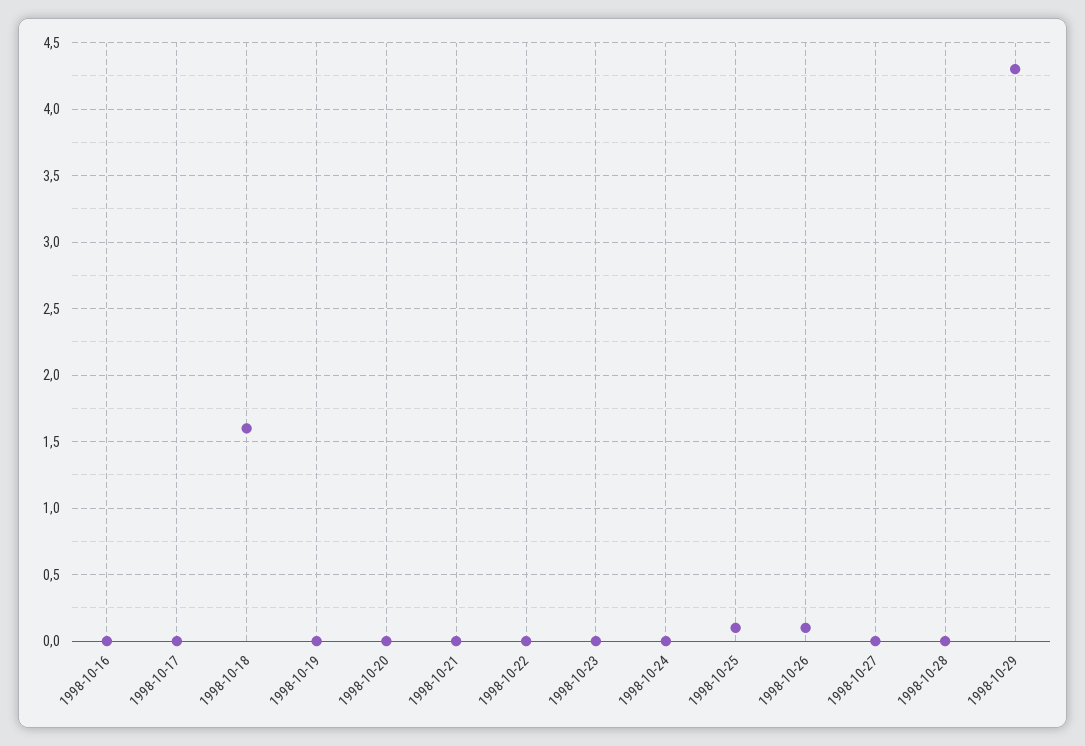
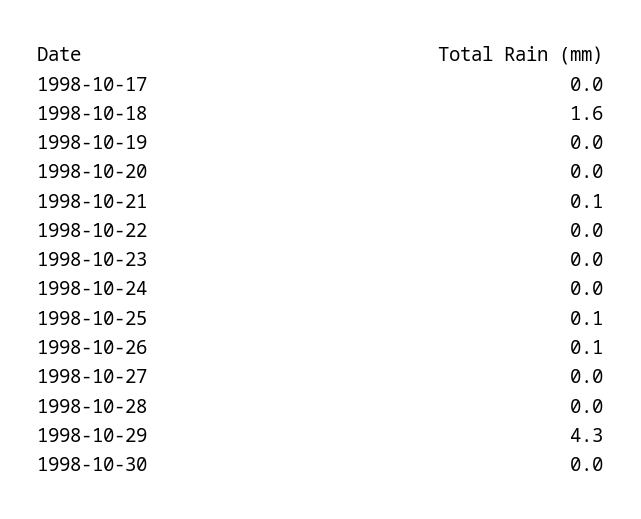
1998-10-16: 0 -> none
1998-10-21: 0 -> 0.1
1998-10-30: none -> 0

